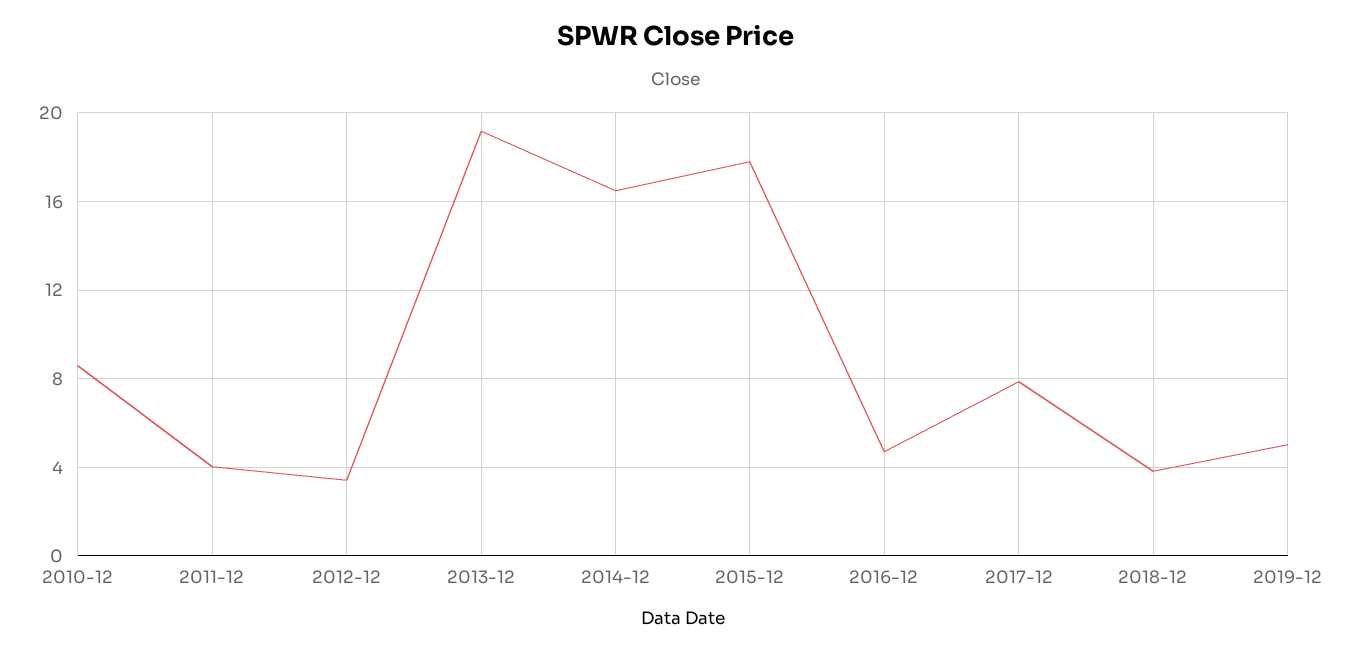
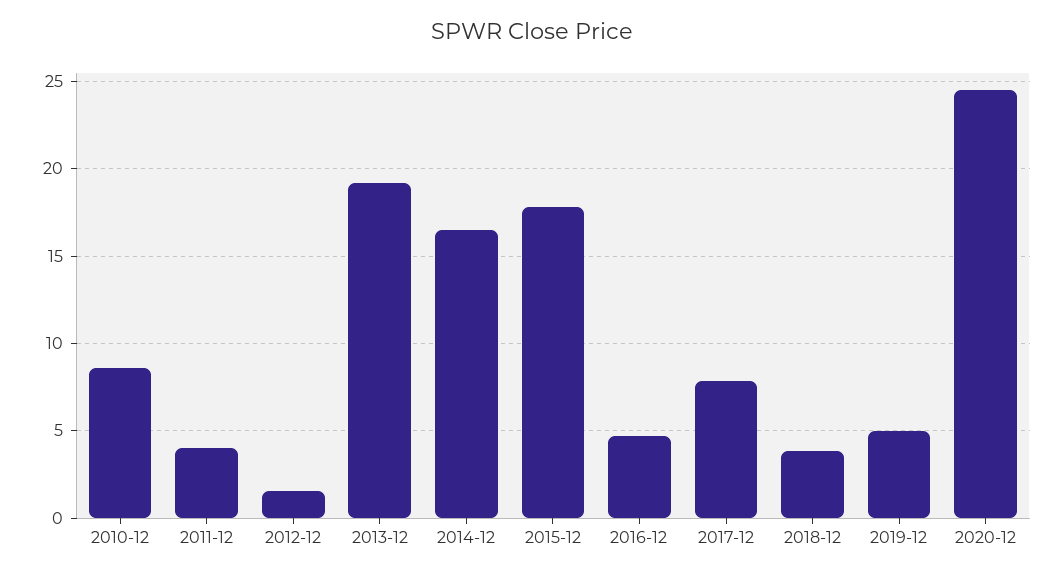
2012-12: 3.5 -> 1.5
2020-12: none -> 24.5

